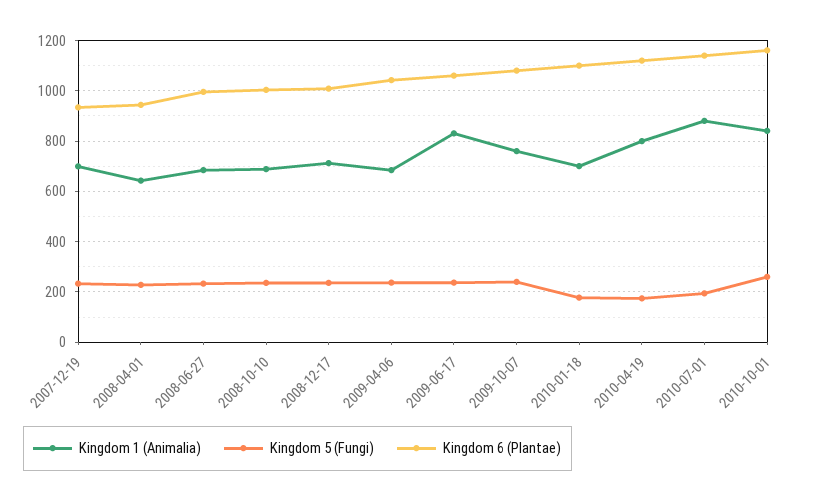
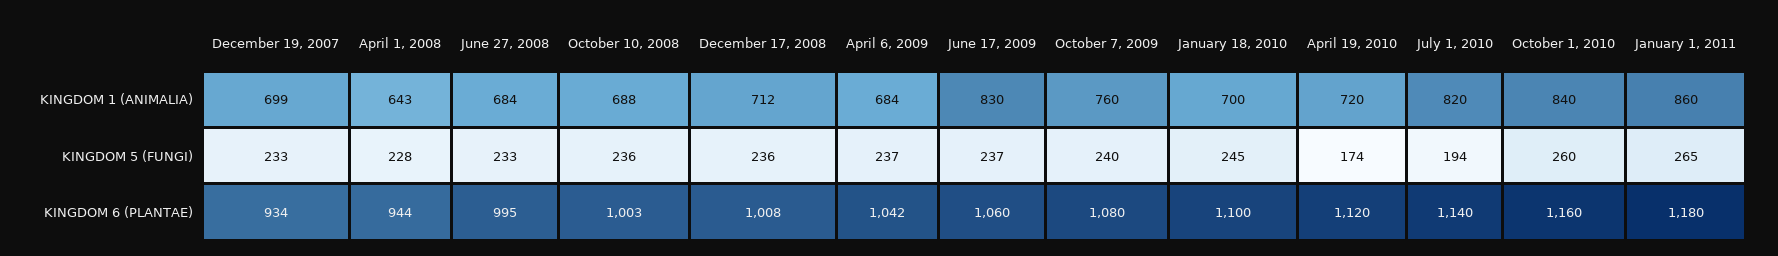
Kingdom 5 (Fungi), 2010-01-18: 175 -> 245
Kingdom 1 (Animalia), 2010-04-19: 800 -> 720
Kingdom 1 (Animalia), 2010-07-01: 875 -> 820
Kingdom 1 (Animalia), January 1, 2011: none -> 860
Kingdom 5 (Fungi), January 1, 2011: none -> 265
Kingdom 6 (Plantae), January 1, 2011: none -> 1180

